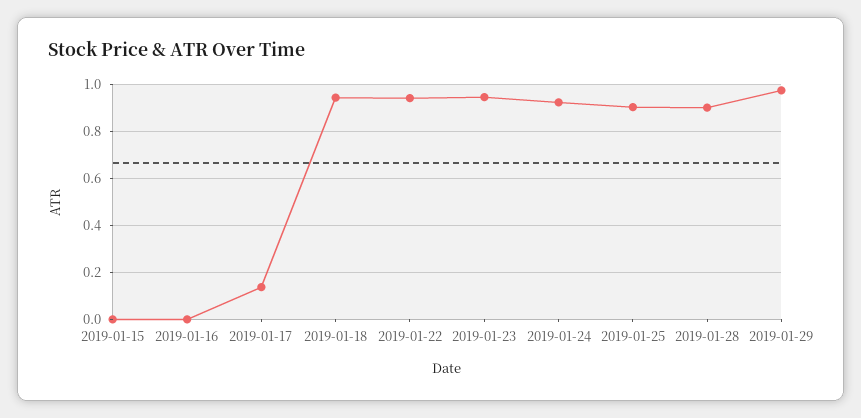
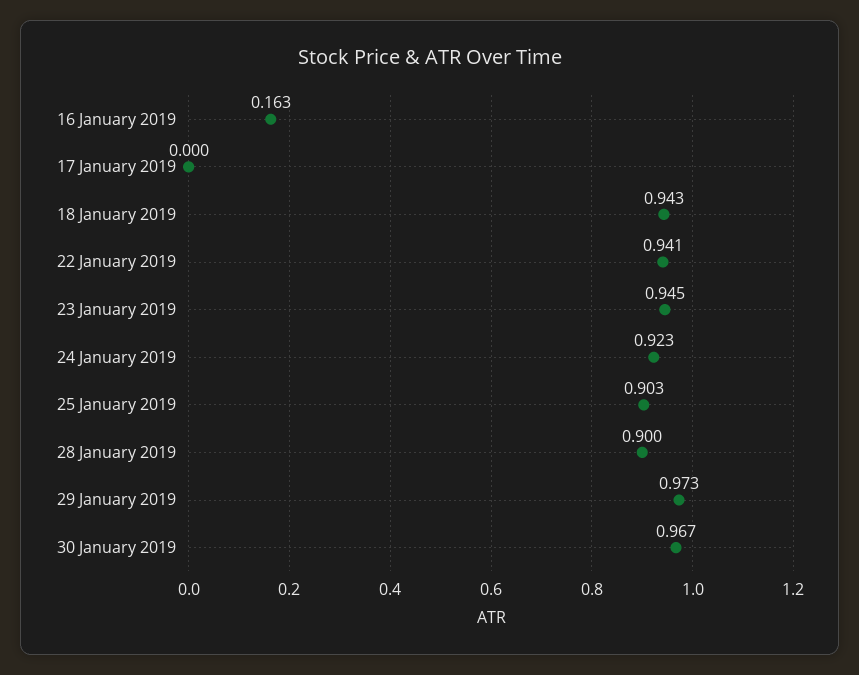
2019-01-15: 0 -> none
2019-01-16: 0 -> 0.163
2019-01-17: 0.15 -> 0
30 January 2019: none -> 0.967

